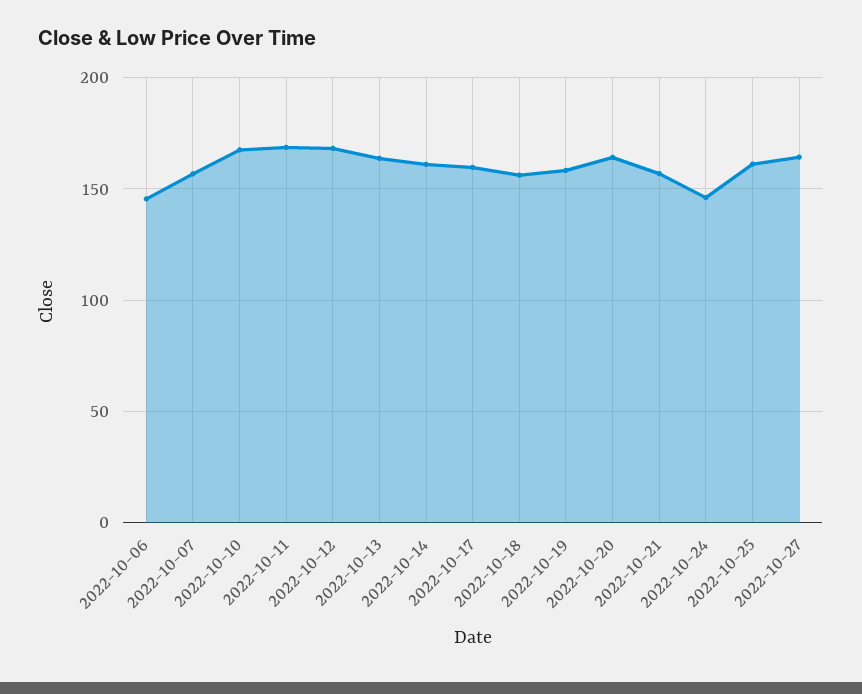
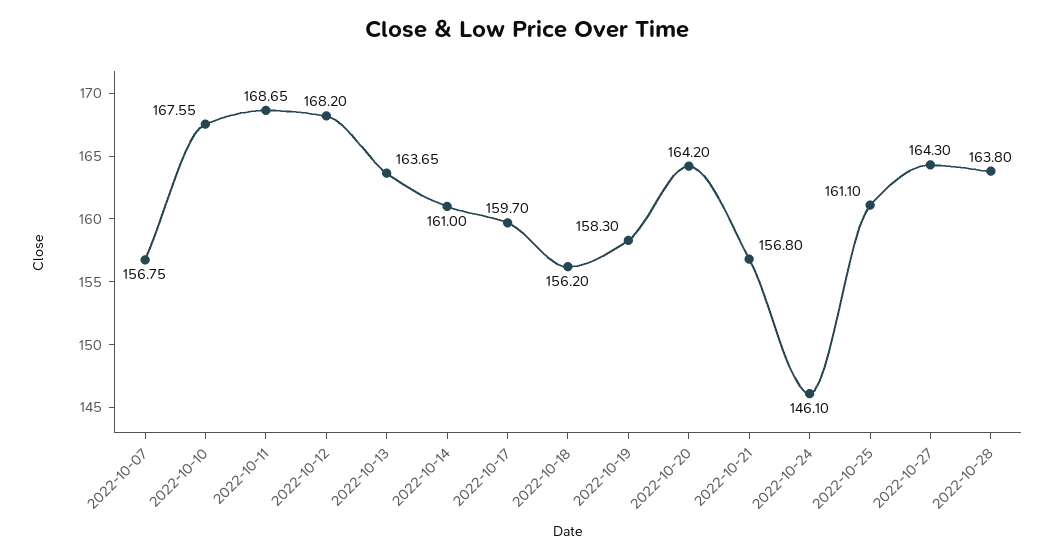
2022-10-06: 145 -> none
2022-10-28: none -> 163.8

